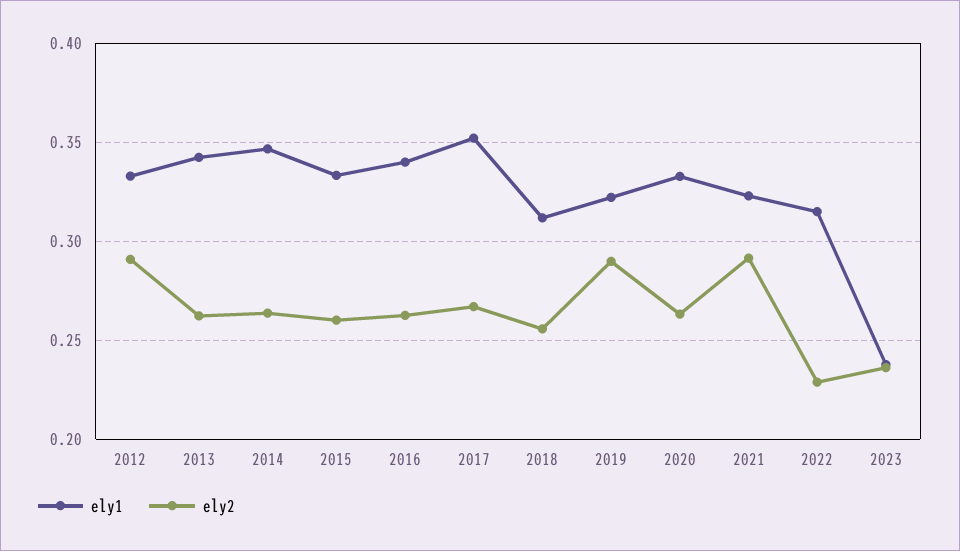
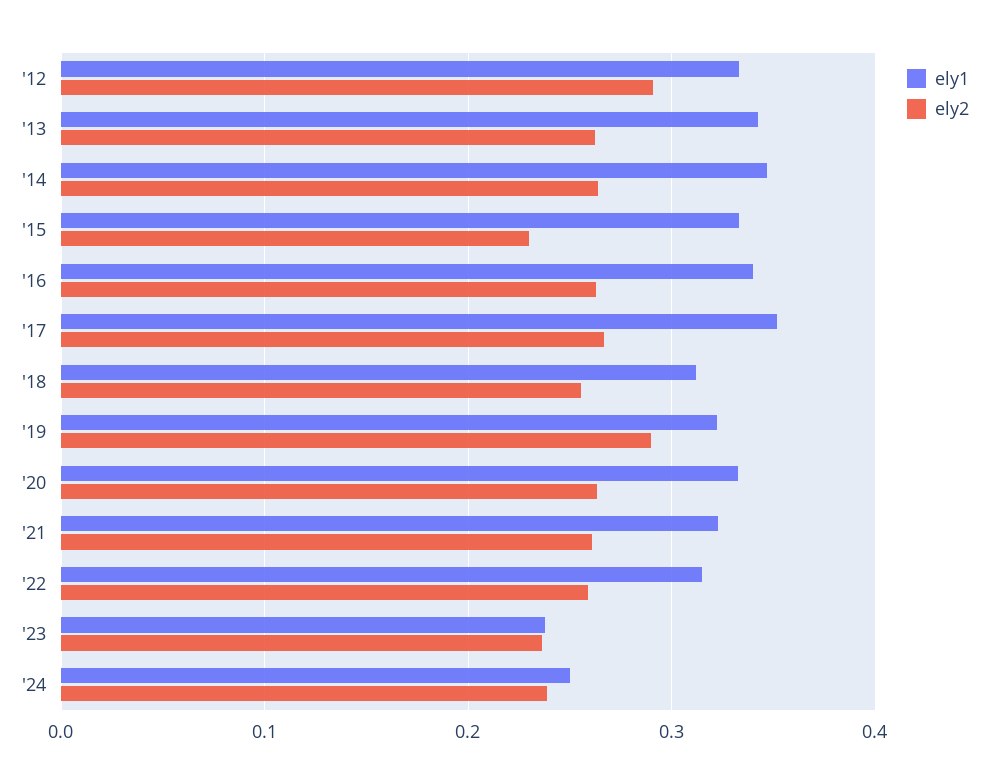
ely2, 2015: 0.26 -> 0.23
ely2, 2021: 0.29 -> 0.26
ely2, 2022: 0.23 -> 0.26
ely1, '24: none -> 0.25
ely2, '24: none -> 0.24

